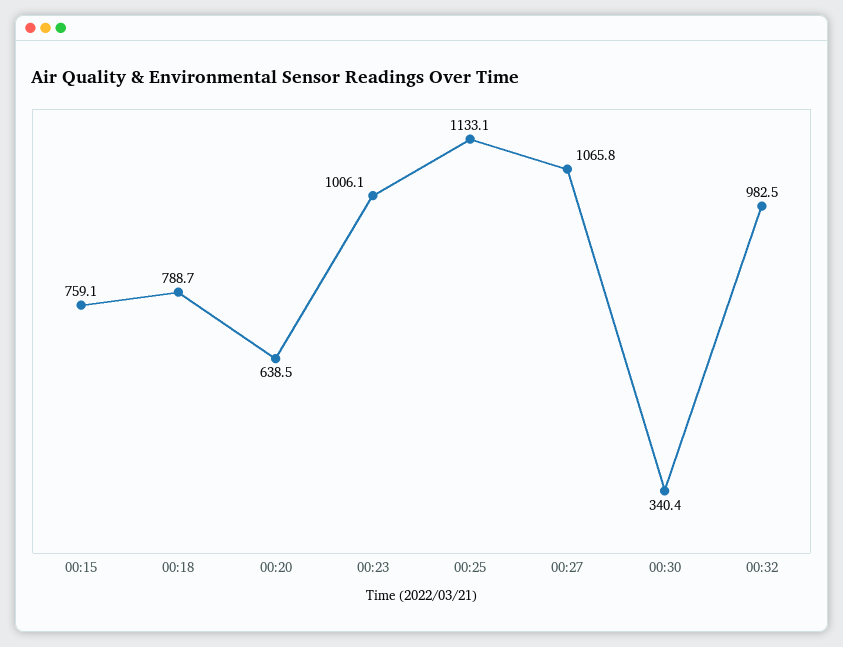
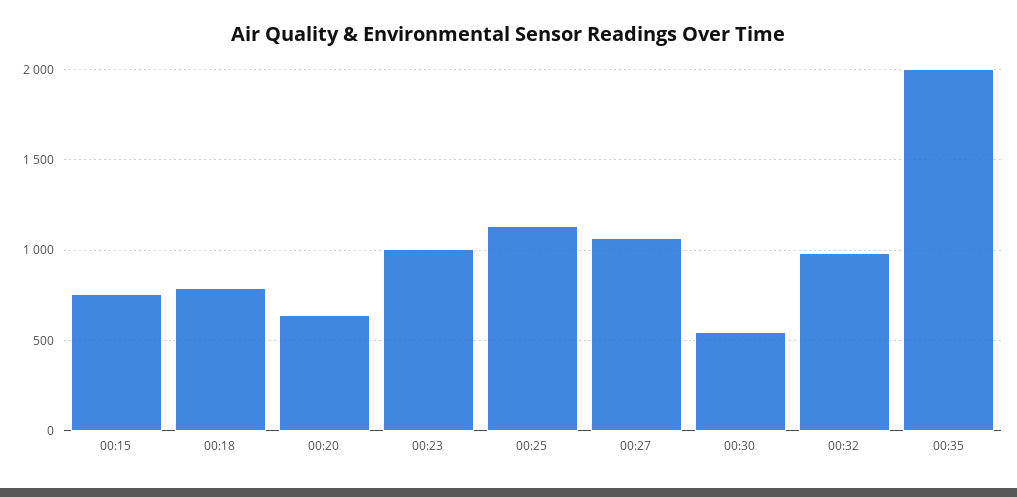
00:30: 340.4 -> 550
00:35: none -> 2000

